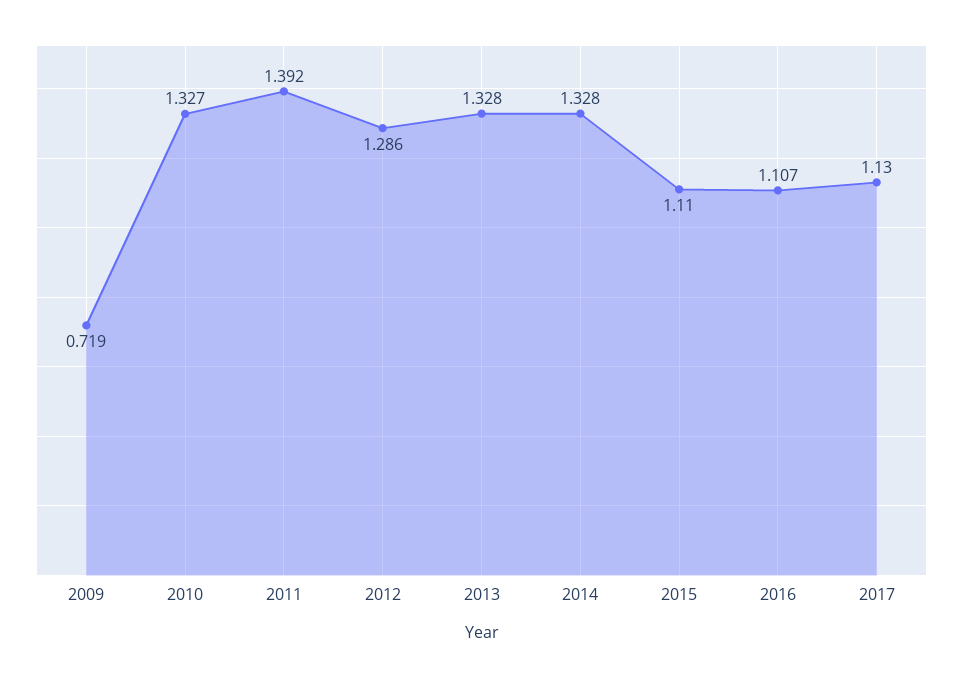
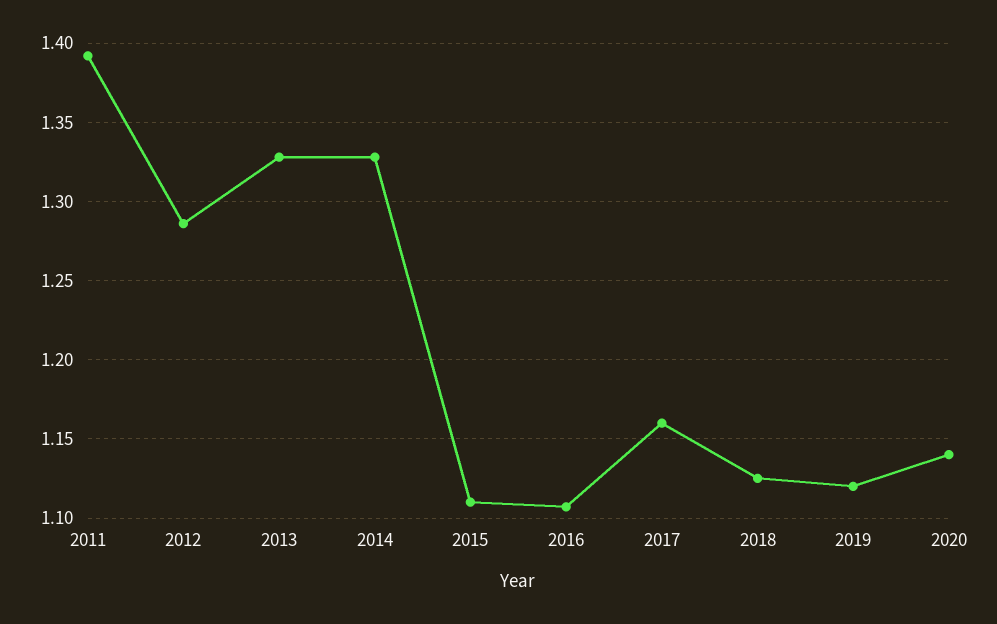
2009: 0.719 -> none
2010: 1.327 -> none
2017: 1.13 -> 1.16
2018: none -> 1.125
2019: none -> 1.12
2020: none -> 1.14

